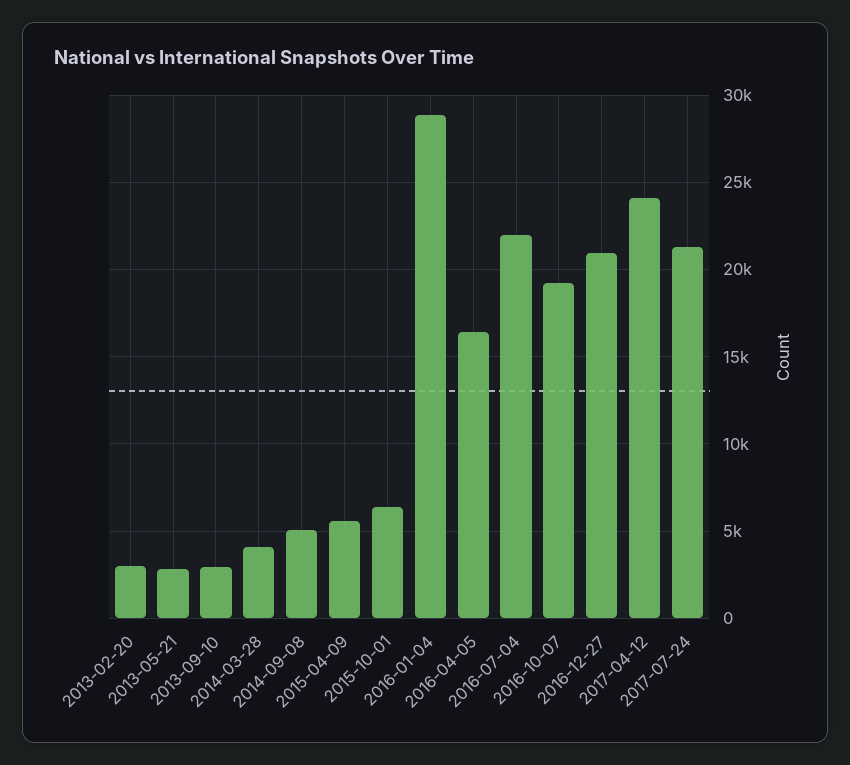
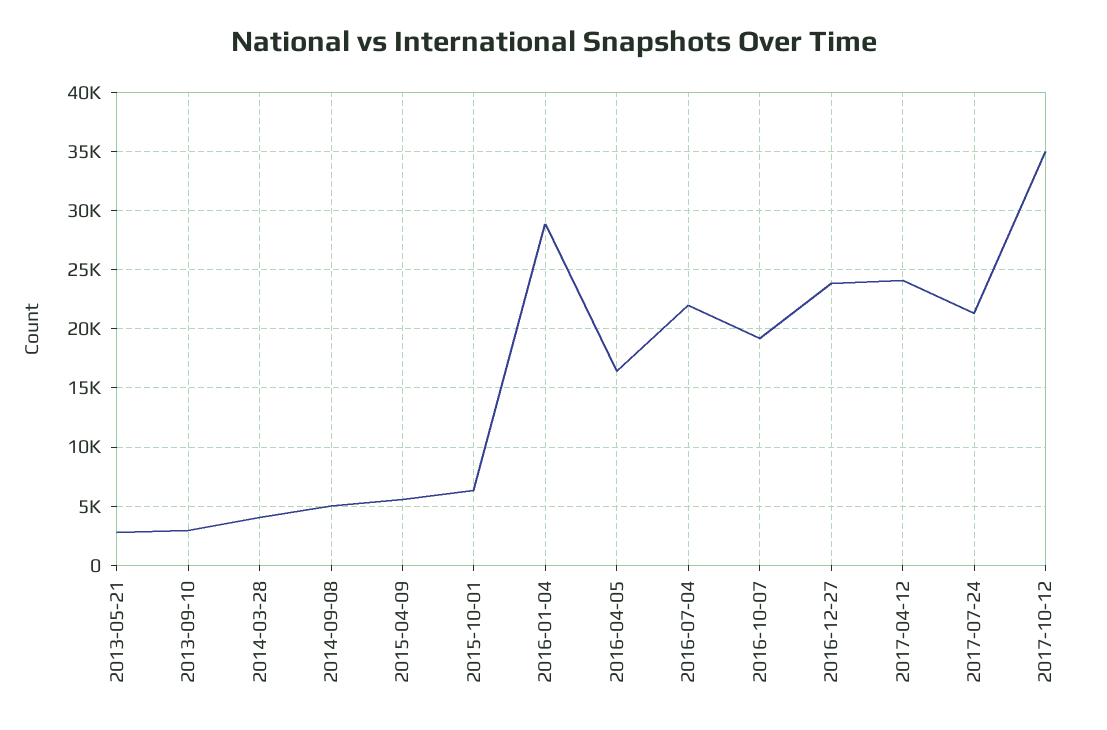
2013-02-20: 3000 -> none
2016-12-27: 21000 -> 24000
2017-10-12: none -> 35000

